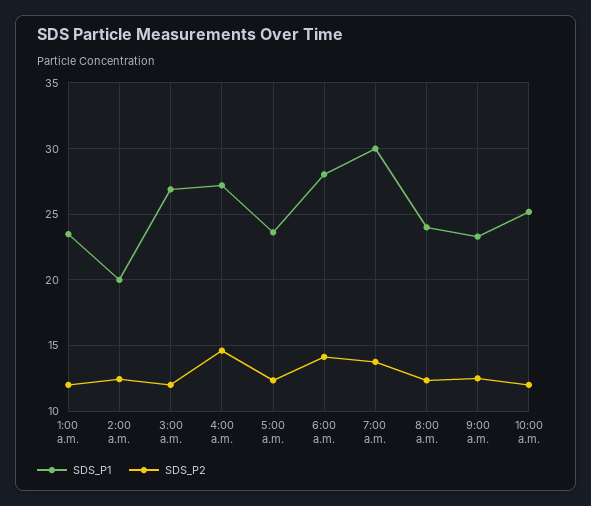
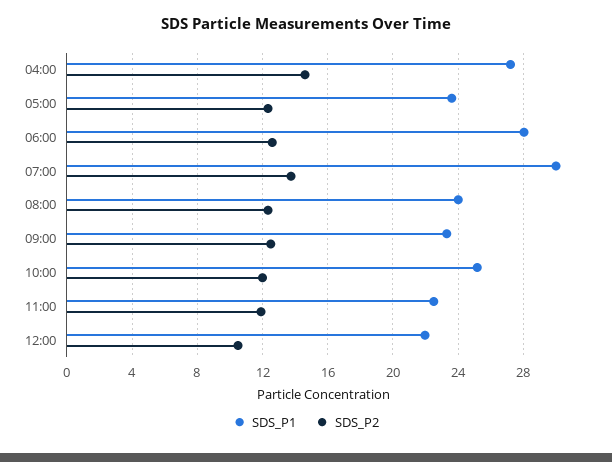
SDS_P1, 1:00 a.m.: 23.5 -> none
SDS_P2, 1:00 a.m.: 12 -> none
SDS_P1, 2:00 a.m.: 20 -> none
SDS_P2, 2:00 a.m.: 12.5 -> none
SDS_P1, 3:00 a.m.: 27 -> none
SDS_P2, 3:00 a.m.: 12 -> none
SDS_P2, 6:00 a.m.: 14 -> 12.5
SDS_P1, 11:00: none -> 22.5
SDS_P2, 11:00: none -> 12
SDS_P1, 12:00: none -> 22
SDS_P2, 12:00: none -> 10.5

